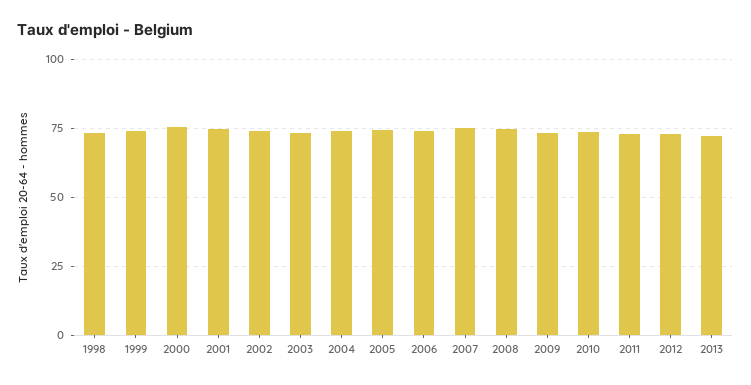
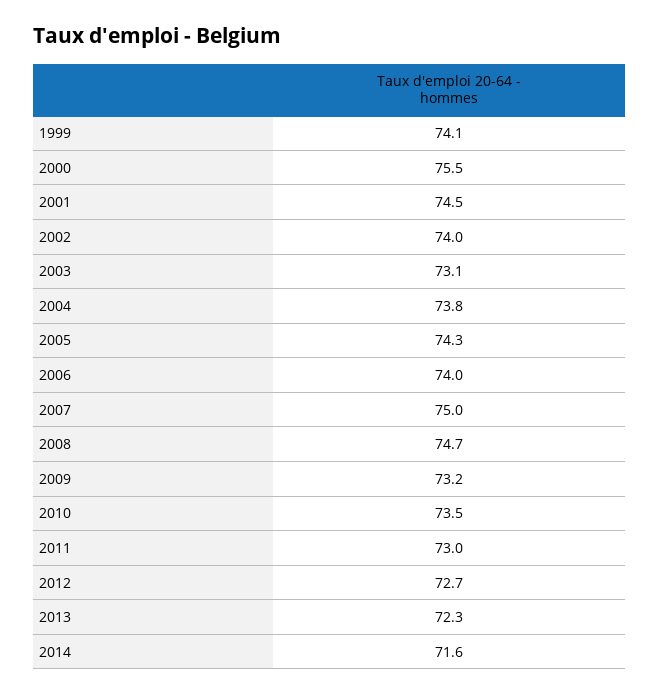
1998: 72.5 -> none
2014: none -> 71.6

